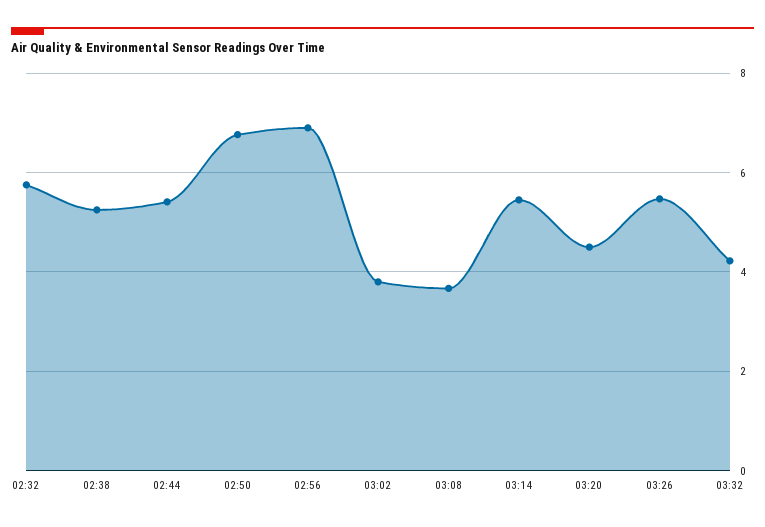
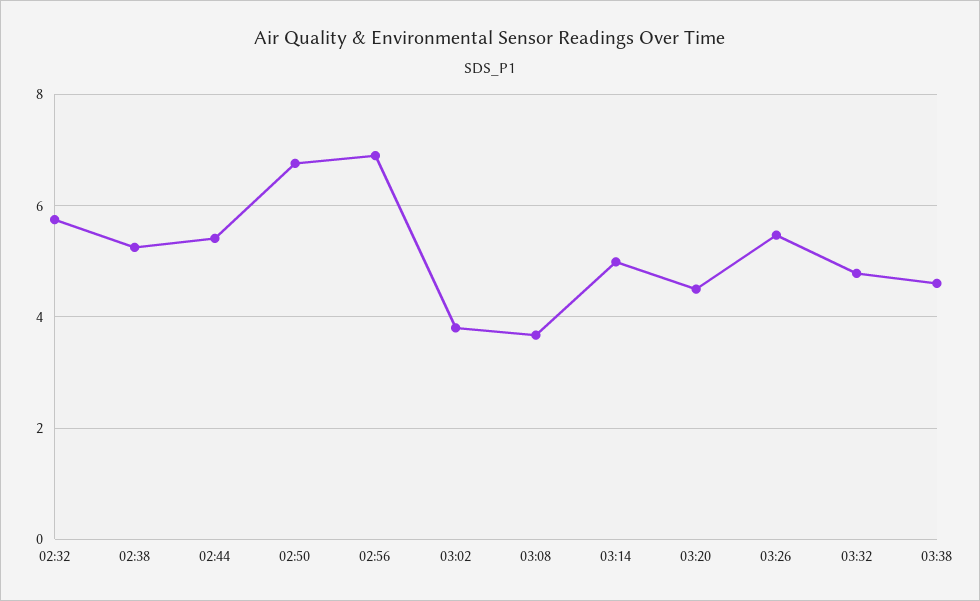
03:14: 5.4 -> 5
03:32: 4.2 -> 4.8
03:38: none -> 4.6

